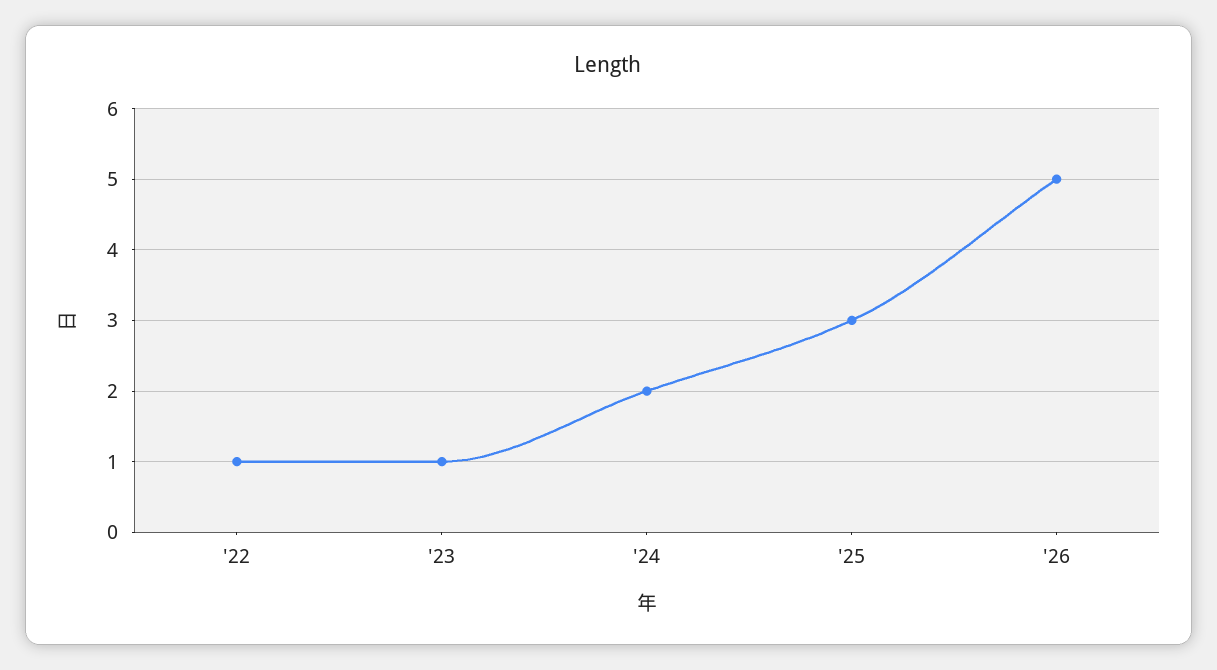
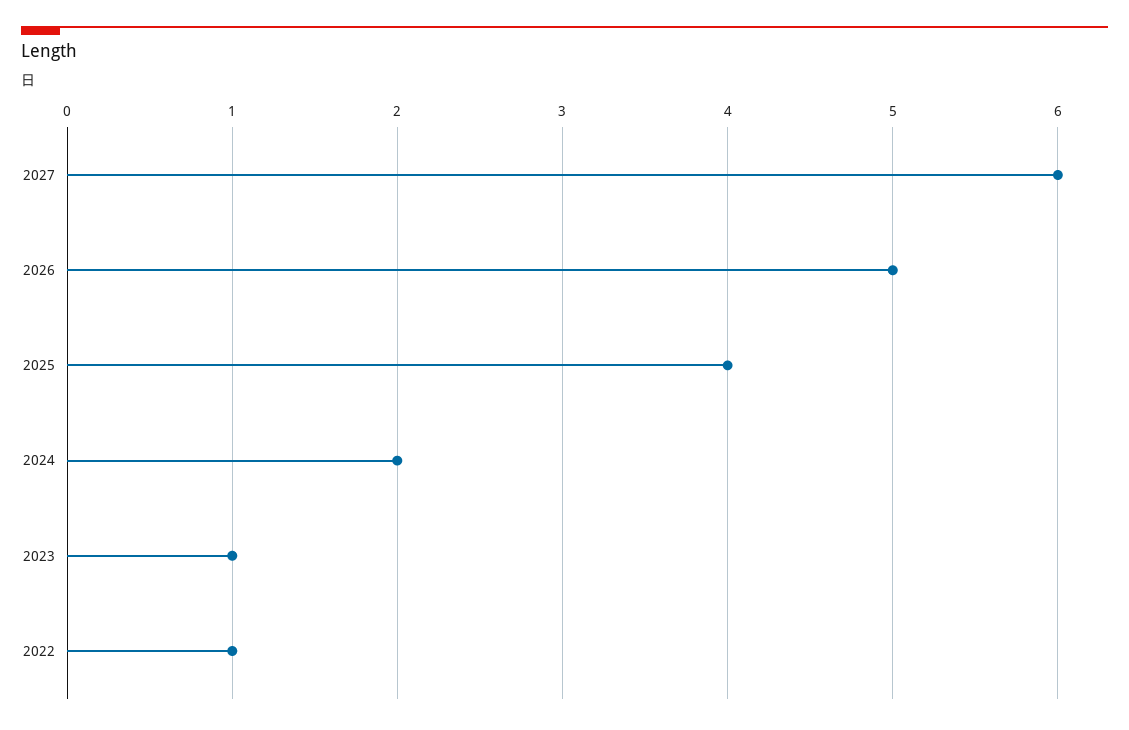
'25: 3 -> 4
2027: none -> 6

